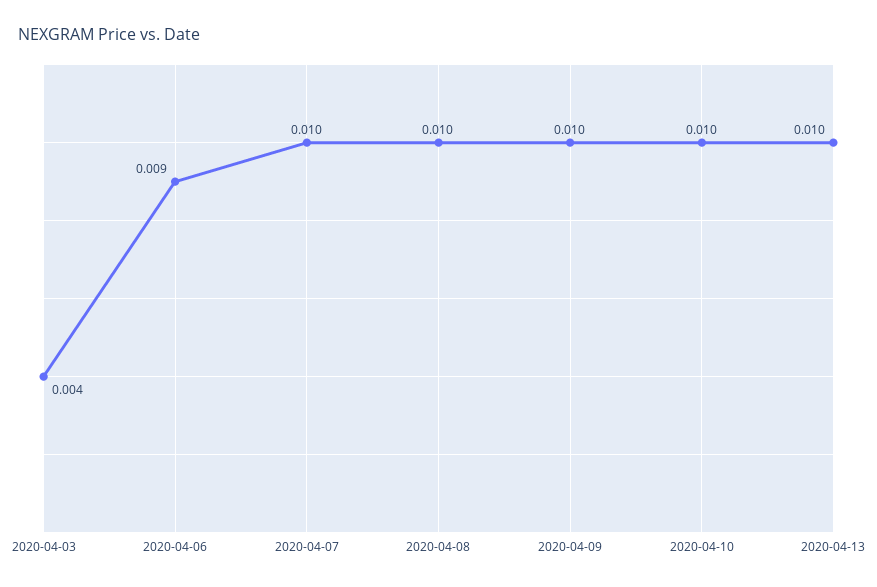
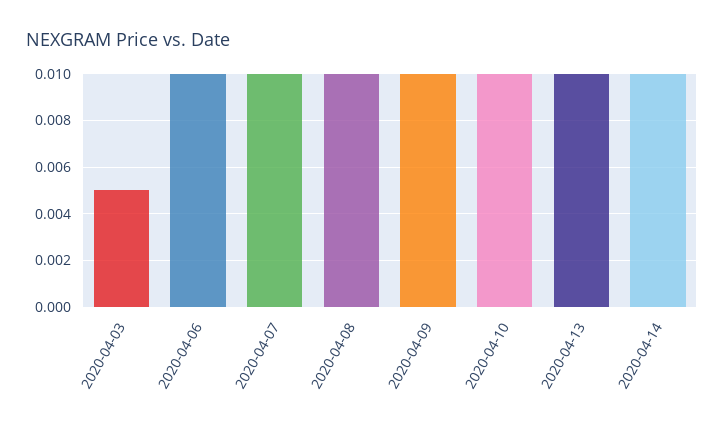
2020-04-03: 0.004 -> 0.005
2020-04-06: 0.009 -> 0.01
2020-04-14: none -> 0.01

